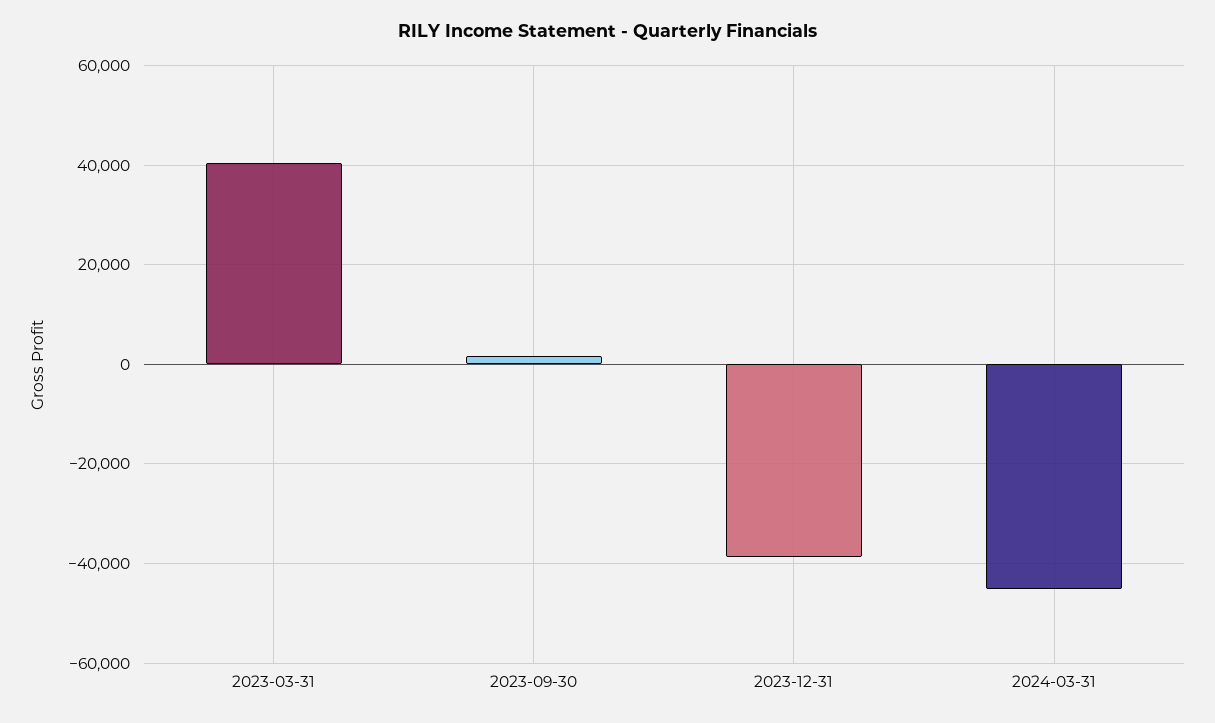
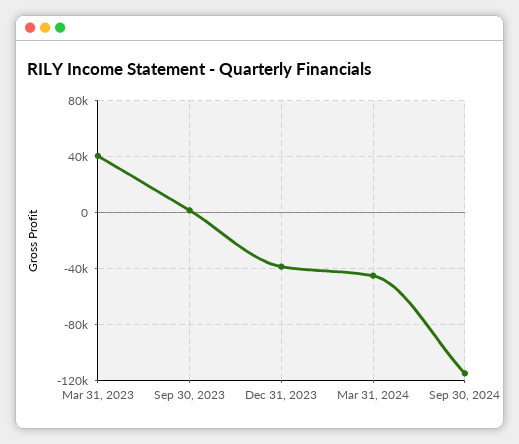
Sep 30, 2024: none -> -115000

